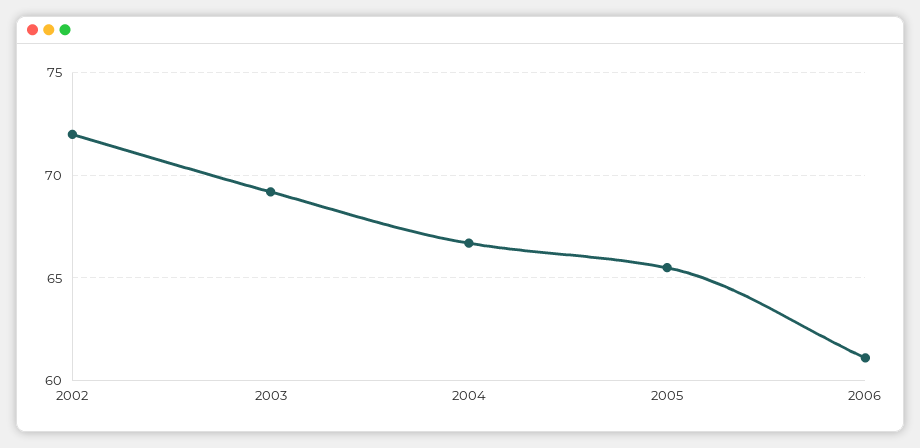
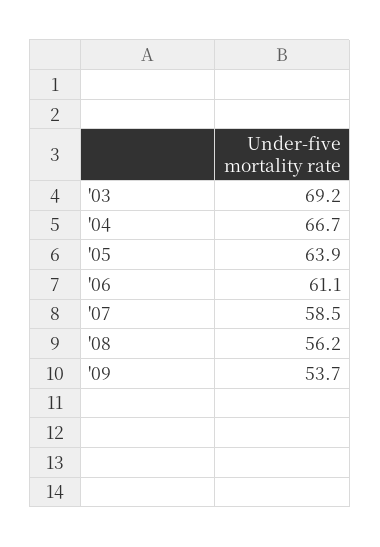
2002: 72 -> none
2005: 65.5 -> 63.9
'07: none -> 58.5
'08: none -> 56.2
'09: none -> 53.7

